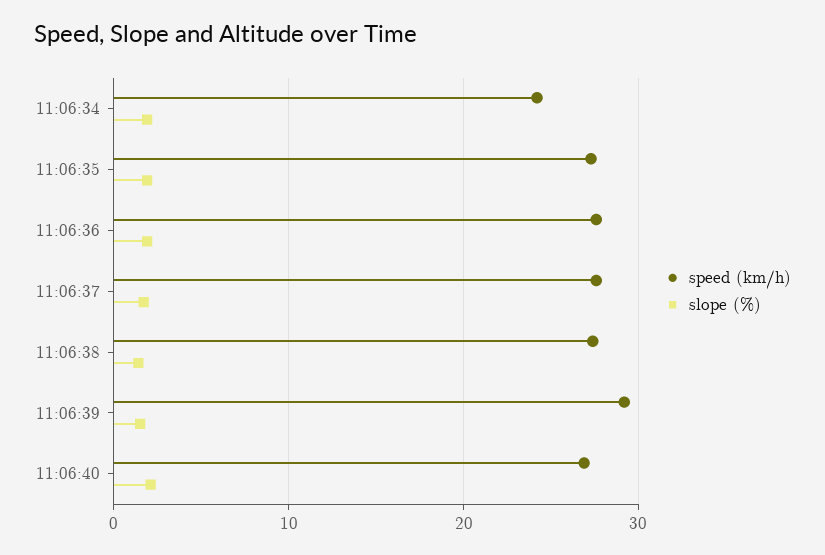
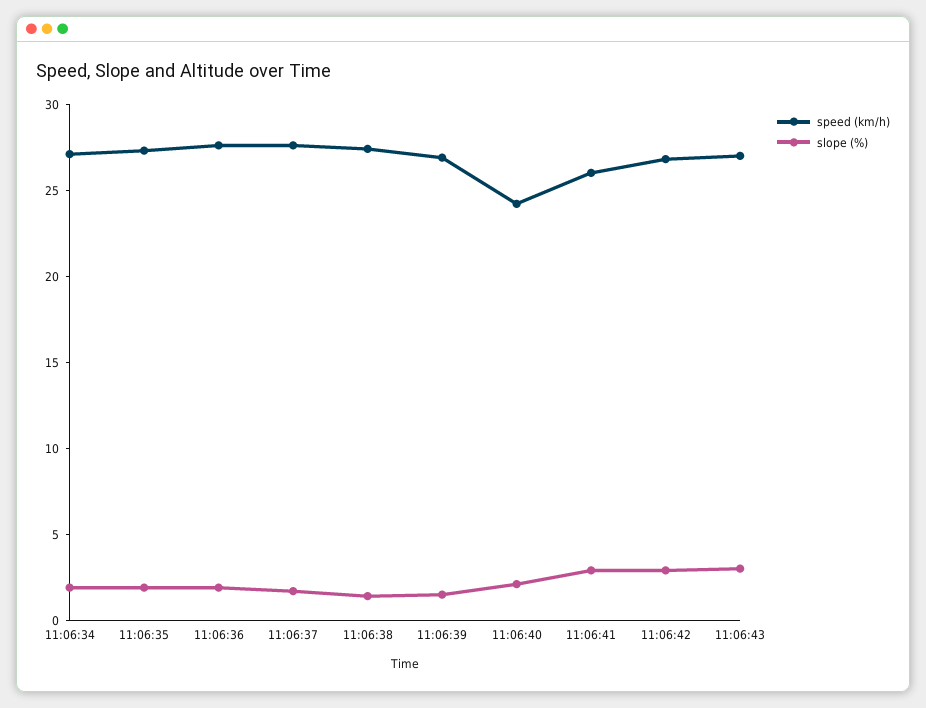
speed (km/h), 11:06:34: 24 -> 27
speed (km/h), 11:06:39: 29 -> 27
speed (km/h), 11:06:40: 27 -> 24
speed (km/h), 11:06:41: none -> 26
slope (%), 11:06:41: none -> 3
speed (km/h), 11:06:42: none -> 27
slope (%), 11:06:42: none -> 3
speed (km/h), 11:06:43: none -> 27
slope (%), 11:06:43: none -> 3

